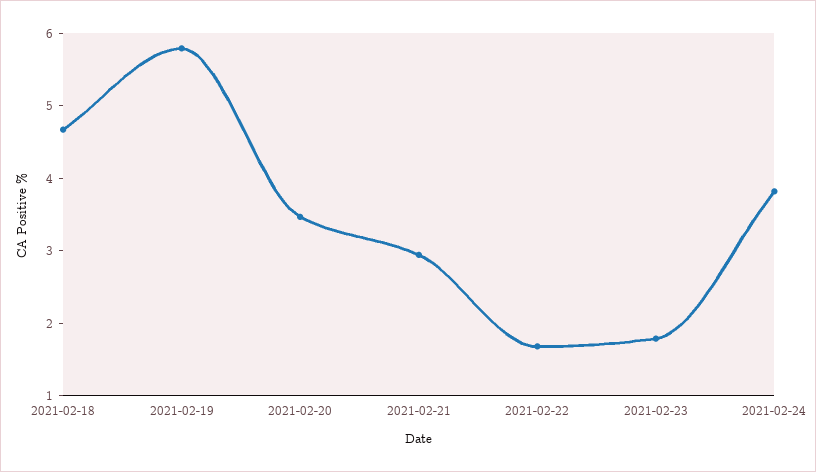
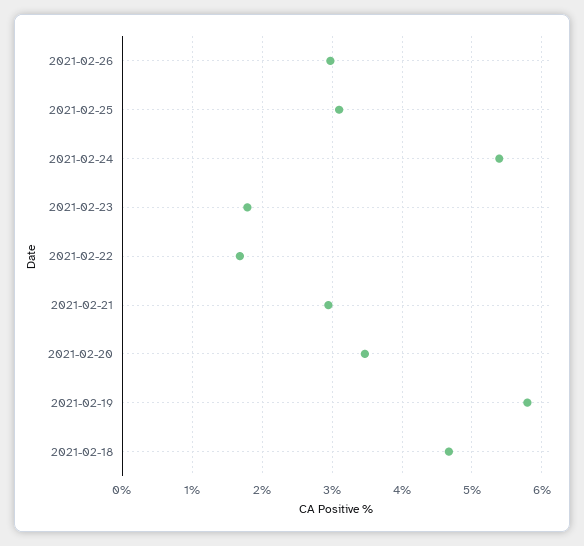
2021-02-24: 3.8 -> 5.4
2021-02-26: none -> 3
2021-02-25: none -> 3.1

